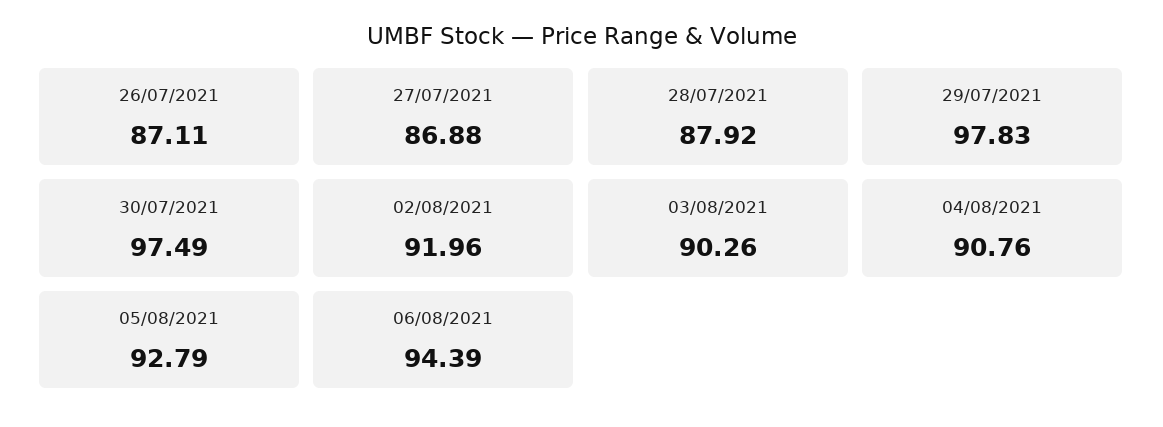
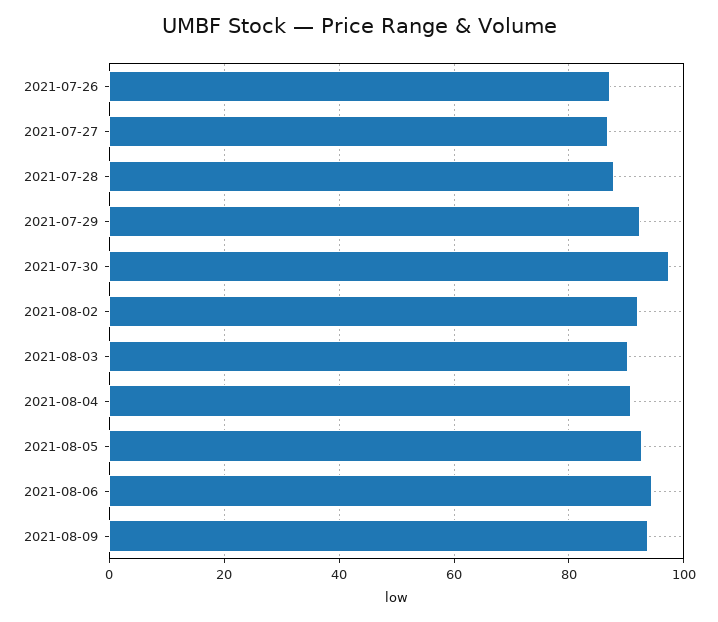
29/07/2021: 97.83 -> 92
2021-08-09: none -> 94

